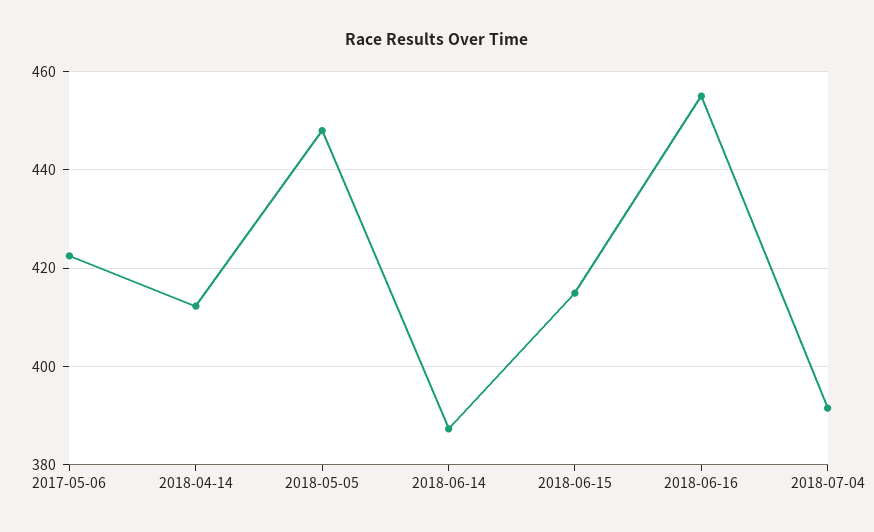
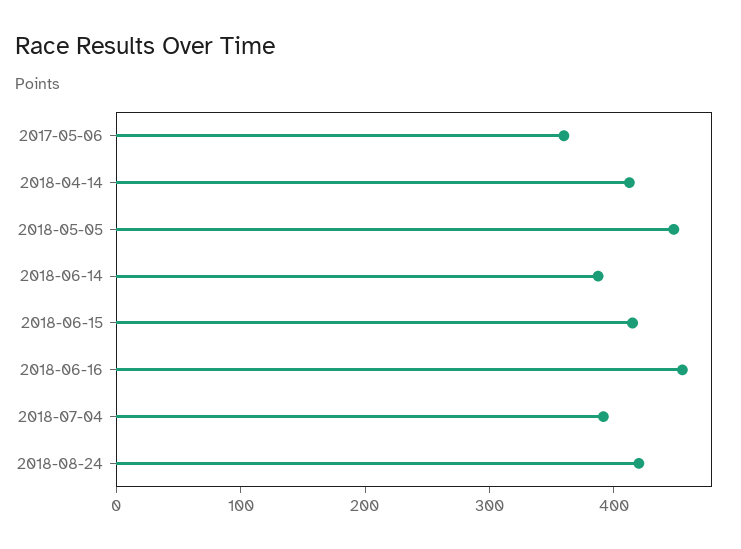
2017-05-06: 422 -> 360
2018-08-24: none -> 420

